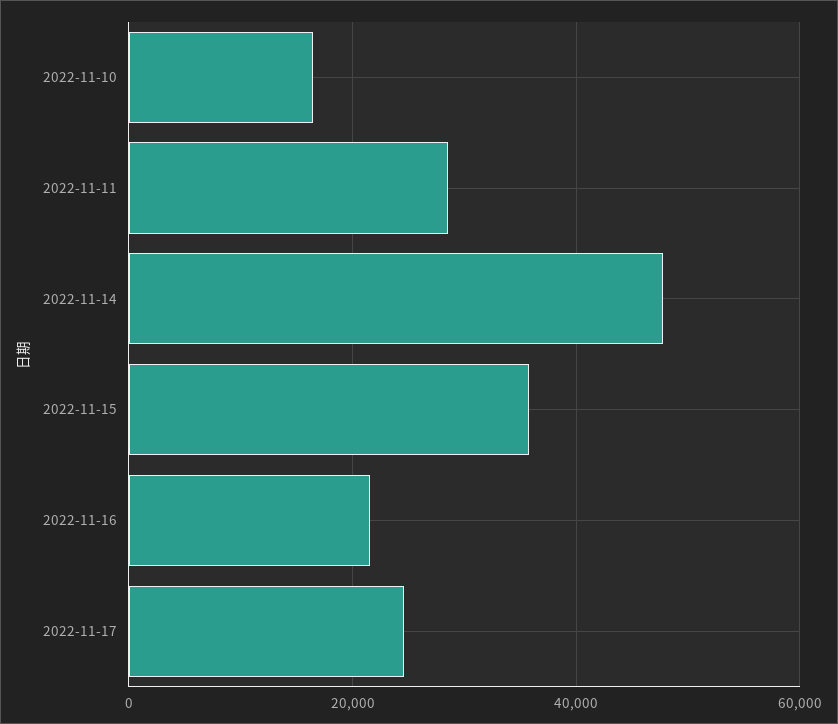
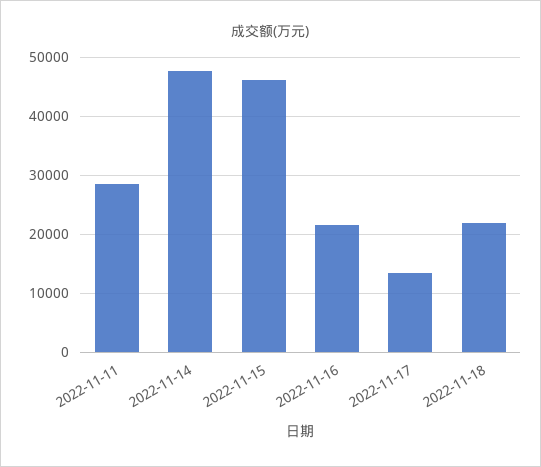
2022-11-10: 16000 -> none
2022-11-15: 36000 -> 46000
2022-11-17: 24000 -> 14000
2022-11-18: none -> 22000

